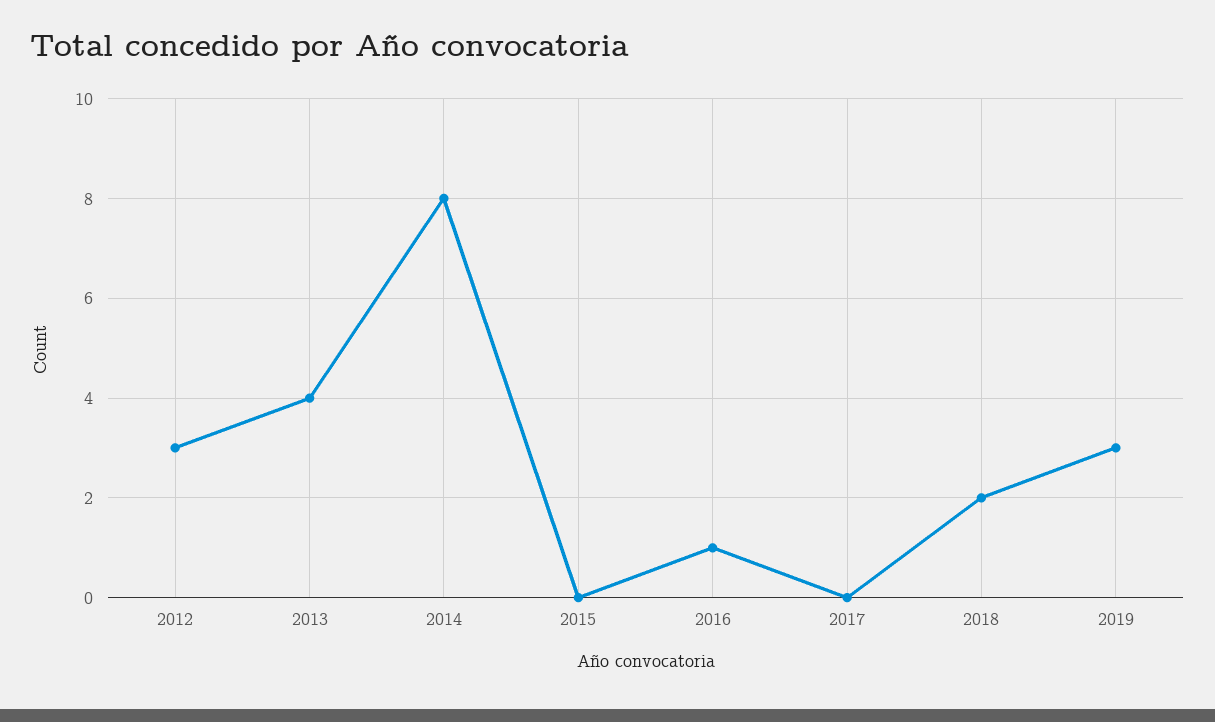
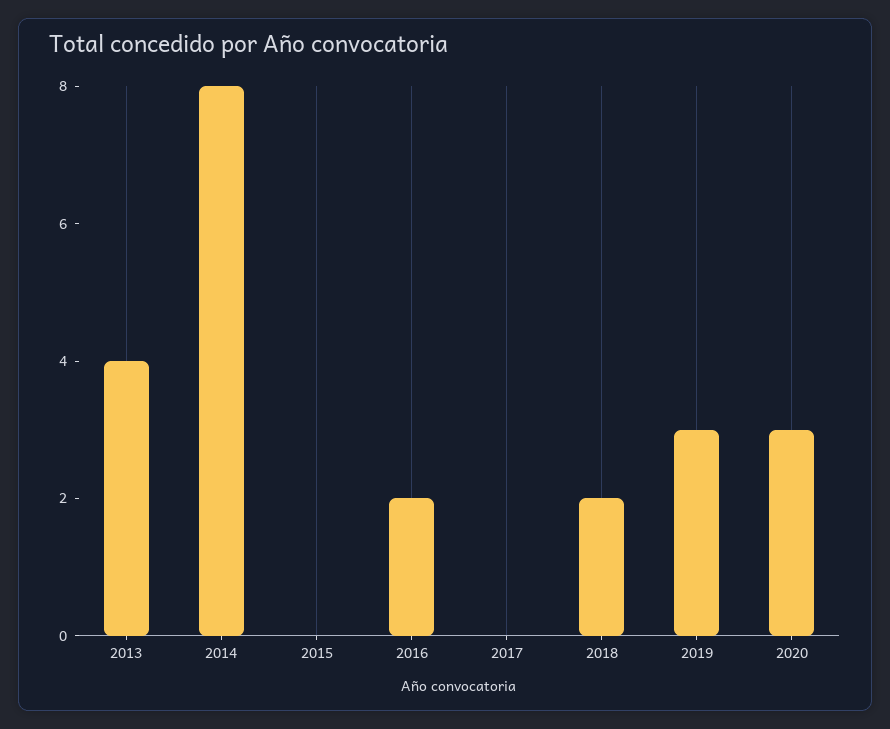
2012: 3 -> none
2016: 1 -> 2
2020: none -> 3

